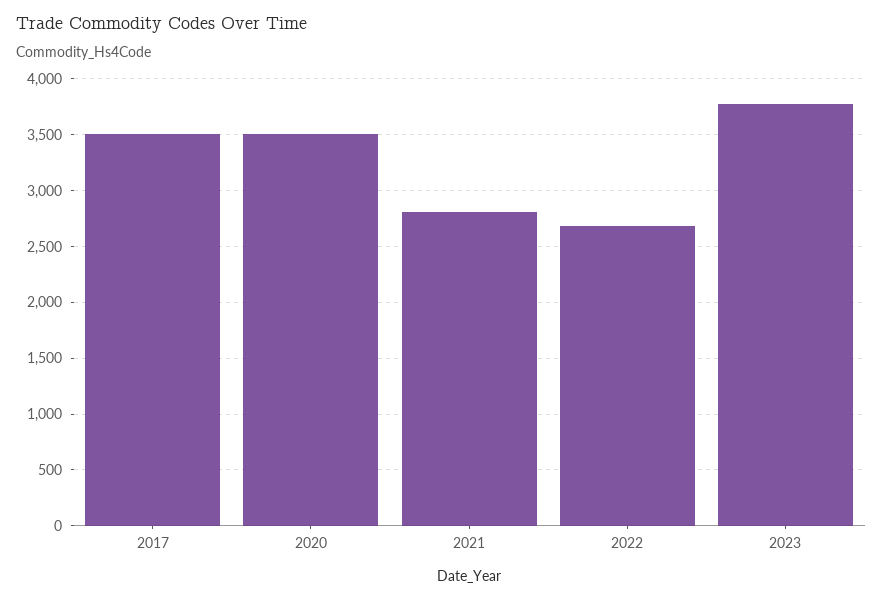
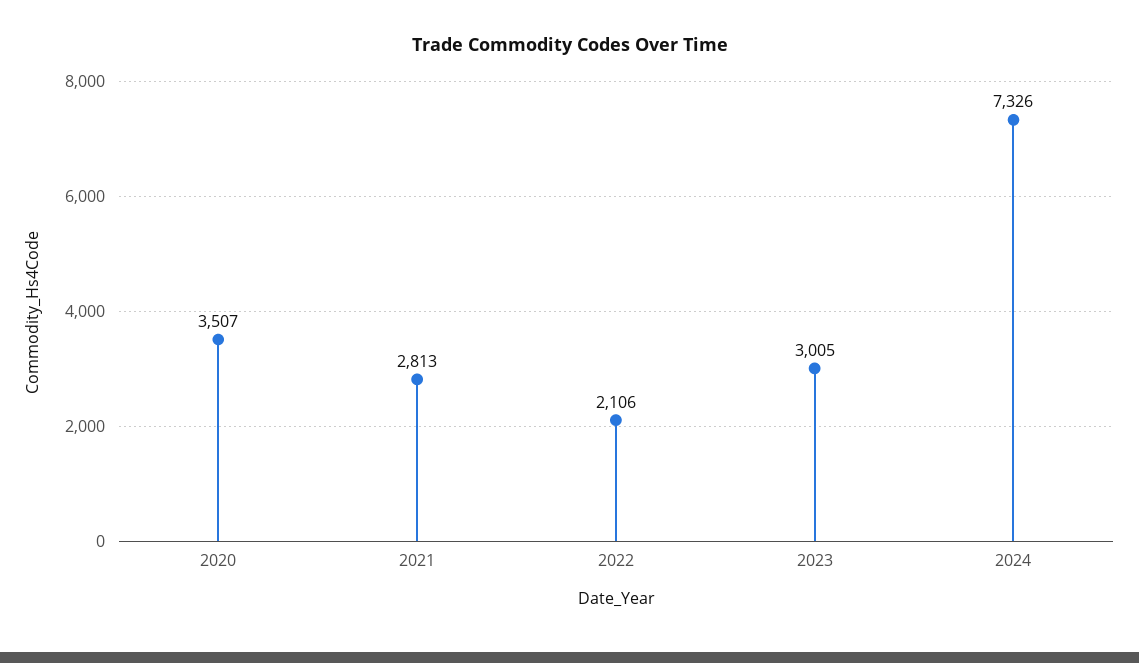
2017: 3500 -> none
2022: 2700 -> 2106
2023: 3800 -> 3005
2024: none -> 7326

